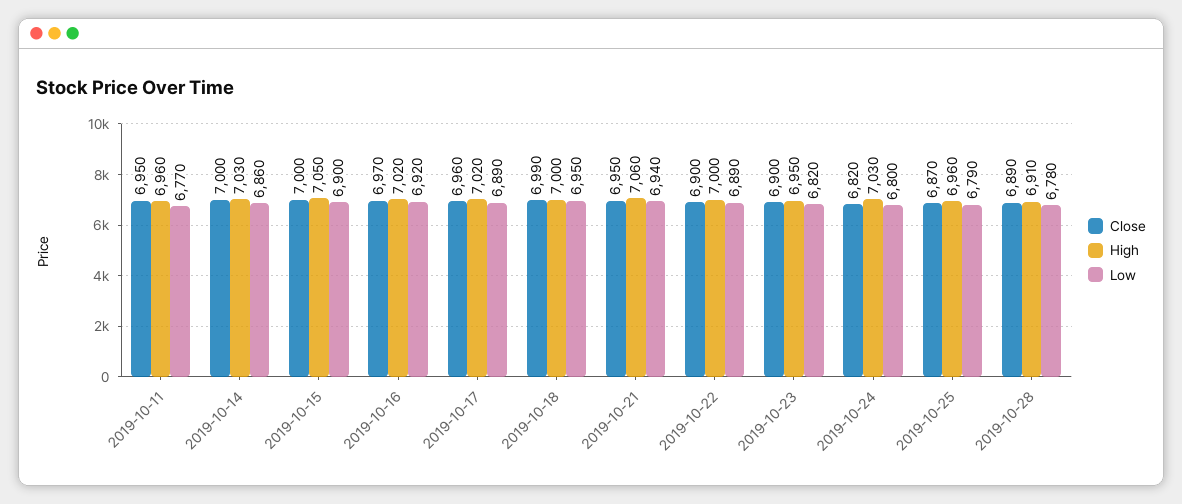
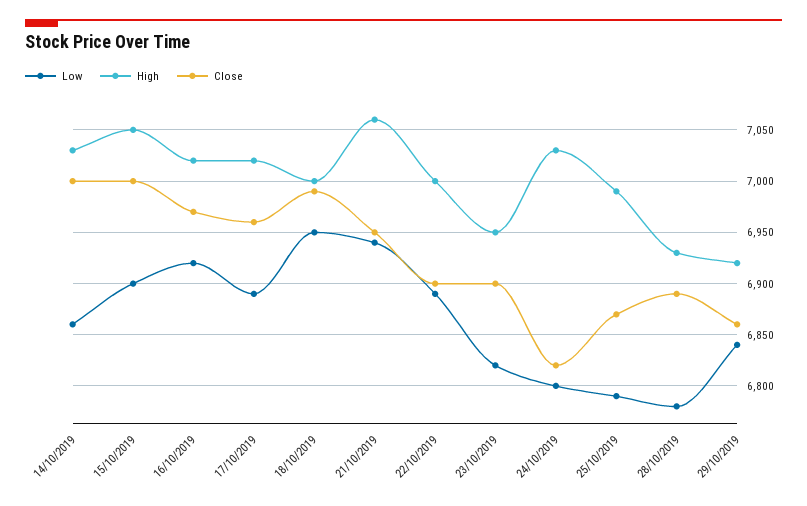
Close, 2019-10-11: 6950 -> none
High, 2019-10-11: 6960 -> none
Low, 2019-10-11: 6770 -> none
High, 2019-10-25: 6960 -> 6990
High, 2019-10-28: 6910 -> 6930
Low, 29/10/2019: none -> 6840
High, 29/10/2019: none -> 6920
Close, 29/10/2019: none -> 6860

